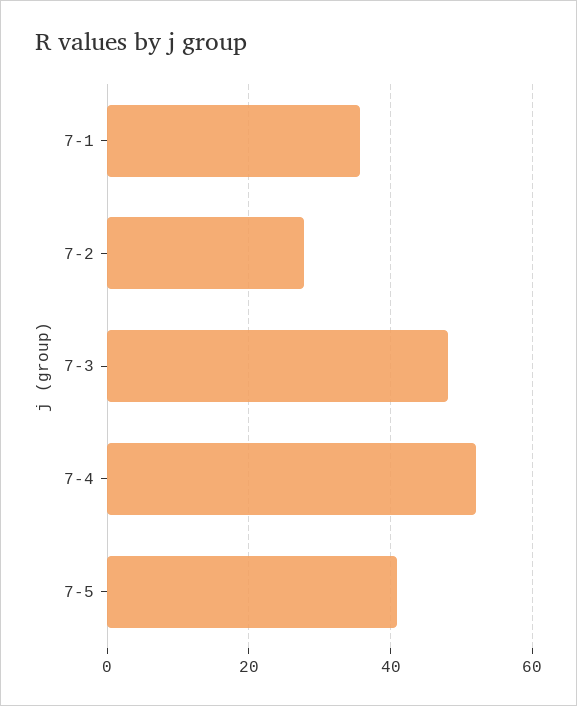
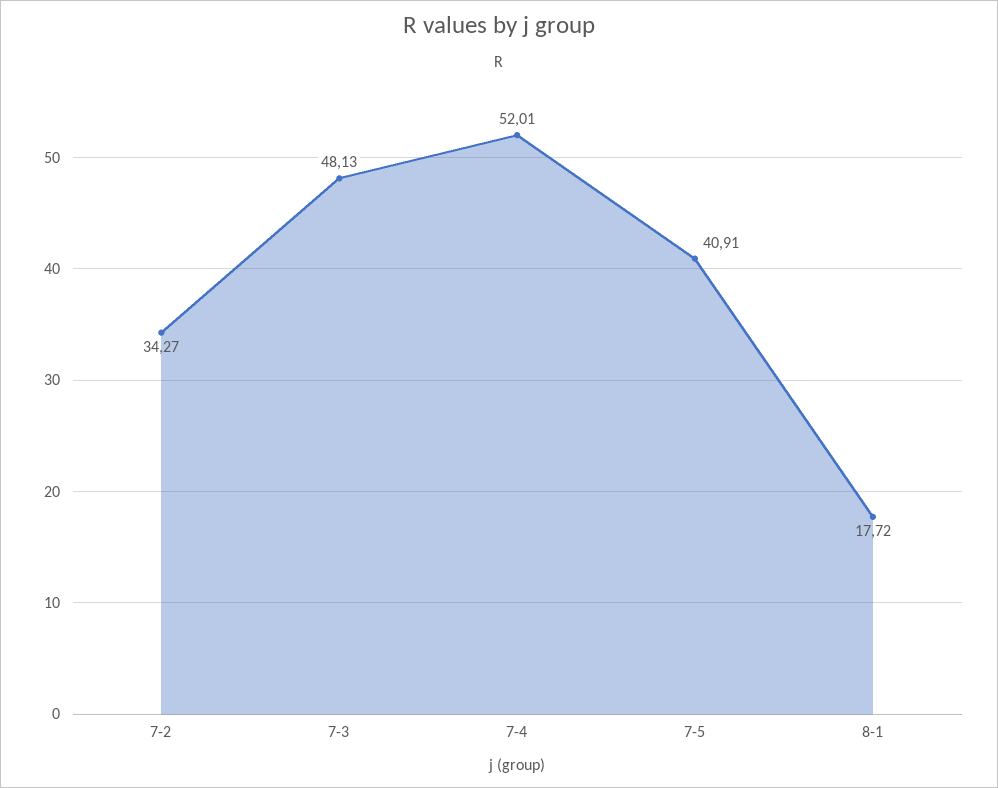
7-1: 36 -> none
7-2: 28 -> 34.27
8-1: none -> 17.72

